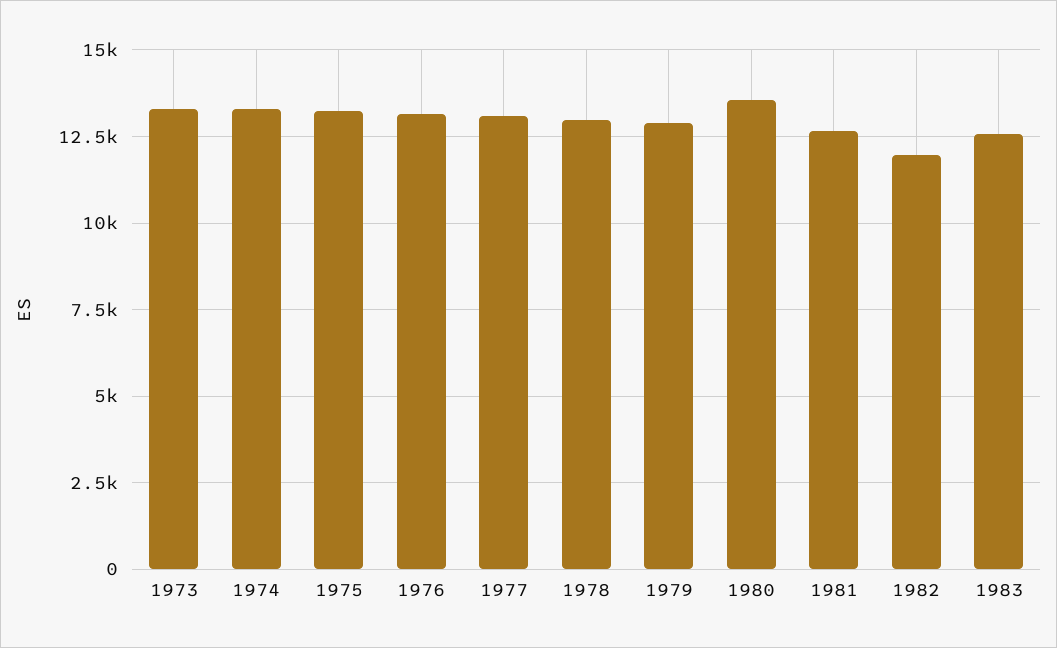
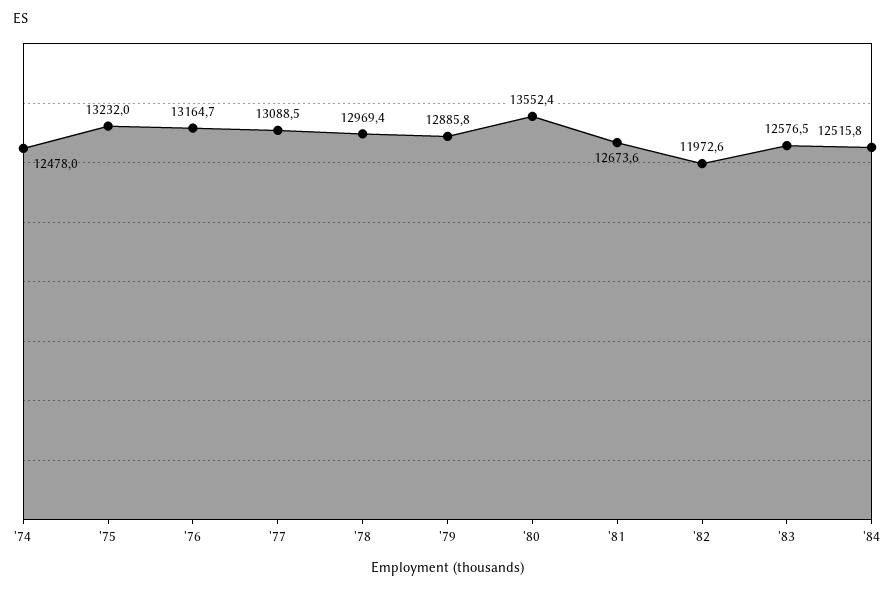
1973: 13250 -> none
1974: 13250 -> 12478
'84: none -> 12515.8

